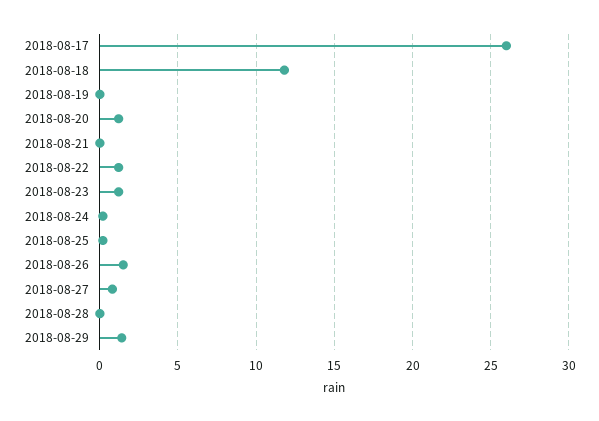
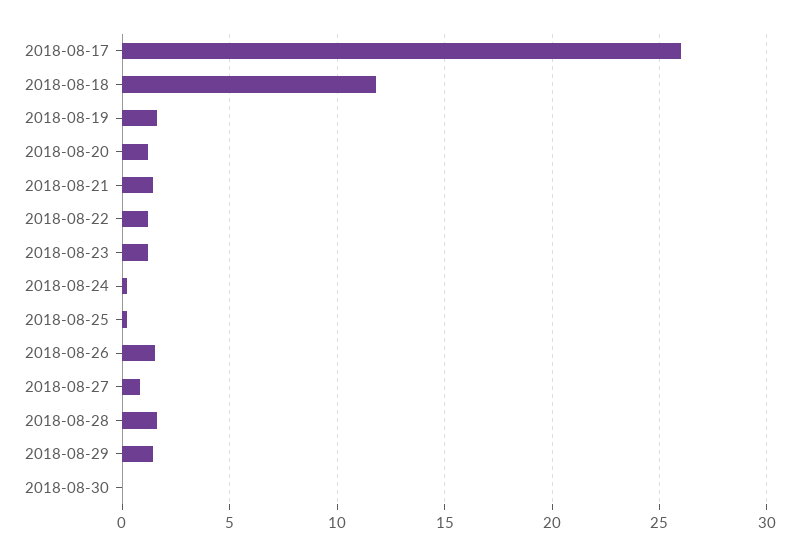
2018-08-19: 0 -> 1.5
2018-08-21: 0 -> 1.5
2018-08-28: 0 -> 1.5
2018-08-30: none -> 0

